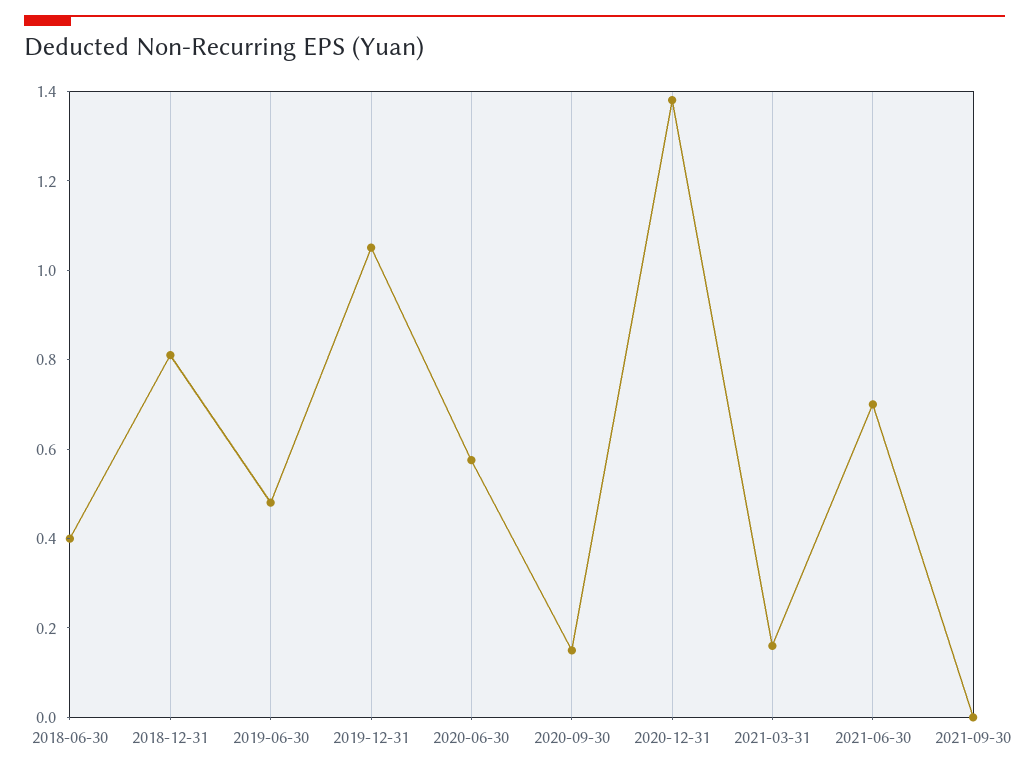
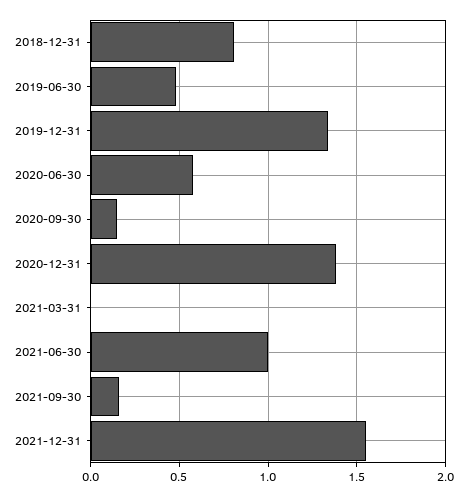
2018-06-30: 0.4 -> none
2019-12-31: 1.05 -> 1.35
2021-03-31: 0.15 -> 0
2021-06-30: 0.7 -> 1
2021-09-30: 0 -> 0.15
2021-12-31: none -> 1.55

